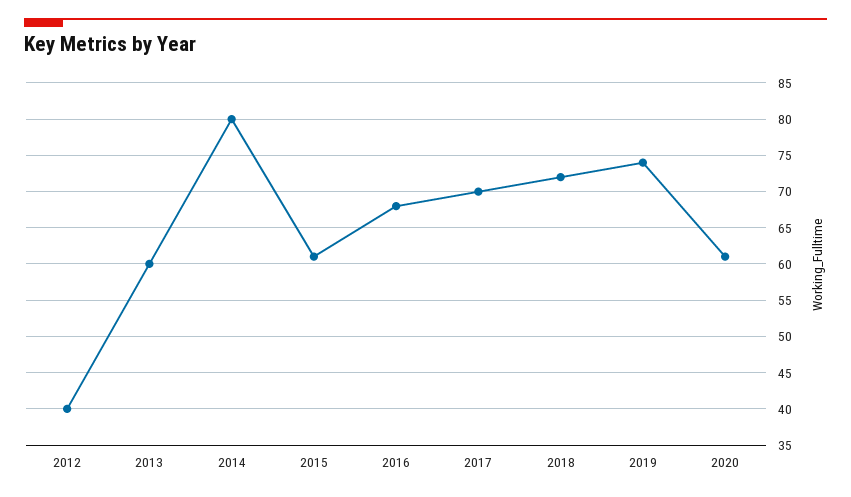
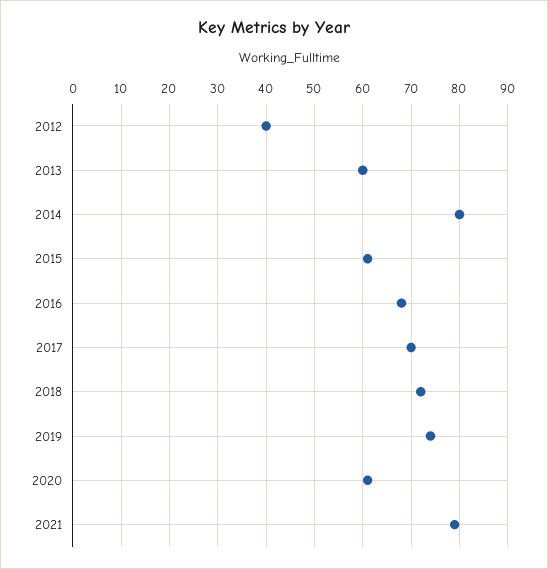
2021: none -> 80

